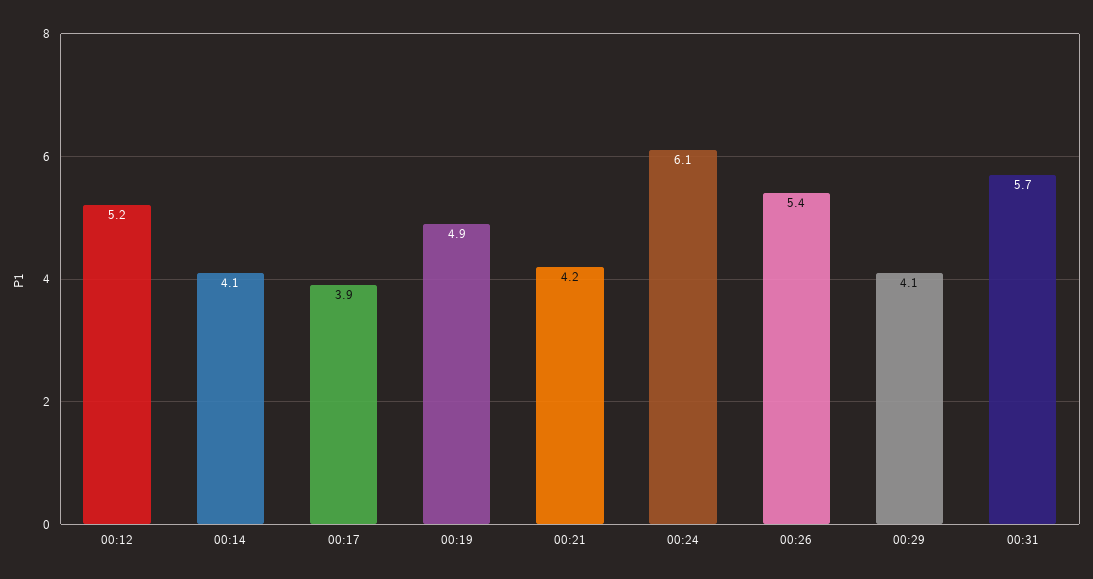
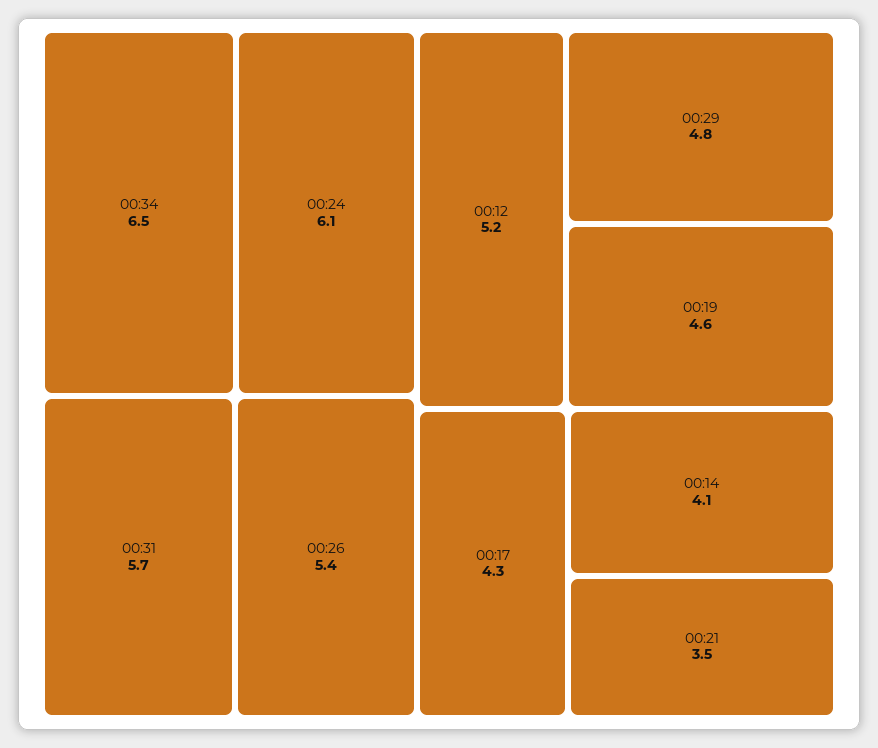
00:17: 3.9 -> 4.3
00:19: 4.9 -> 4.6
00:21: 4.2 -> 3.5
00:29: 4.1 -> 4.8
00:34: none -> 6.5

